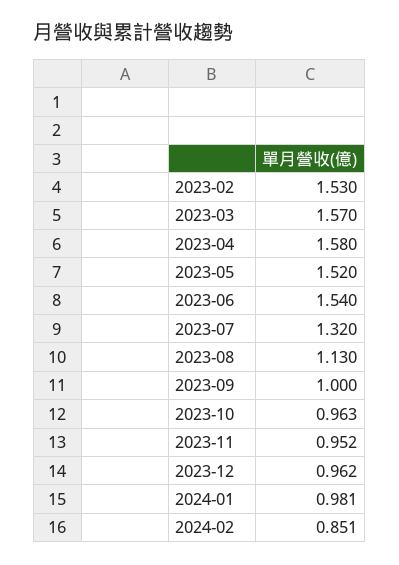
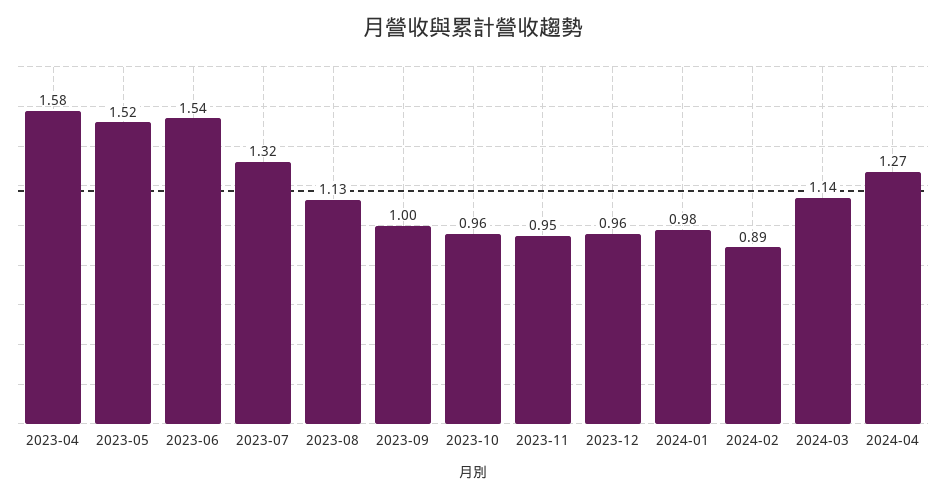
2023-02: 1.53 -> none
2023-03: 1.57 -> none
2024-02: 0.851 -> 0.89
2024-03: none -> 1.14
2024-04: none -> 1.27

